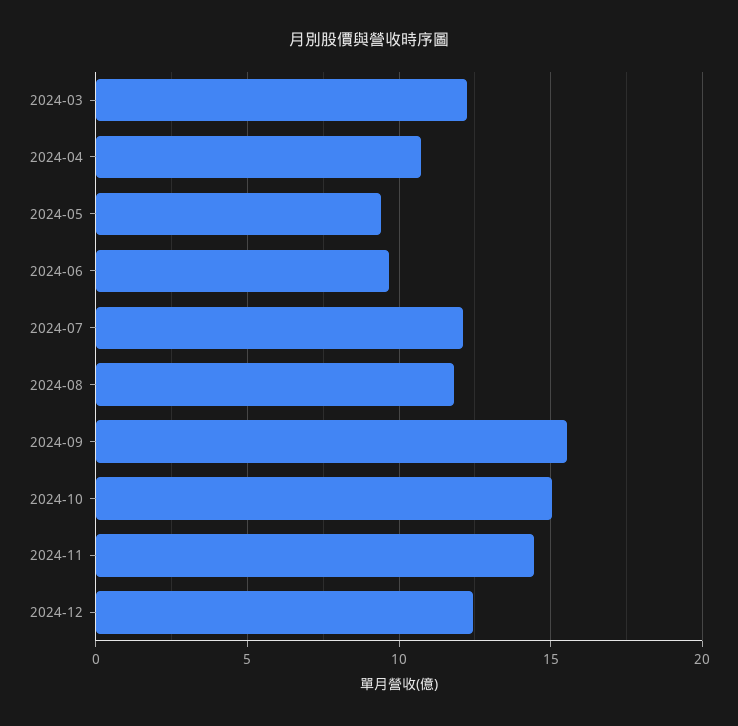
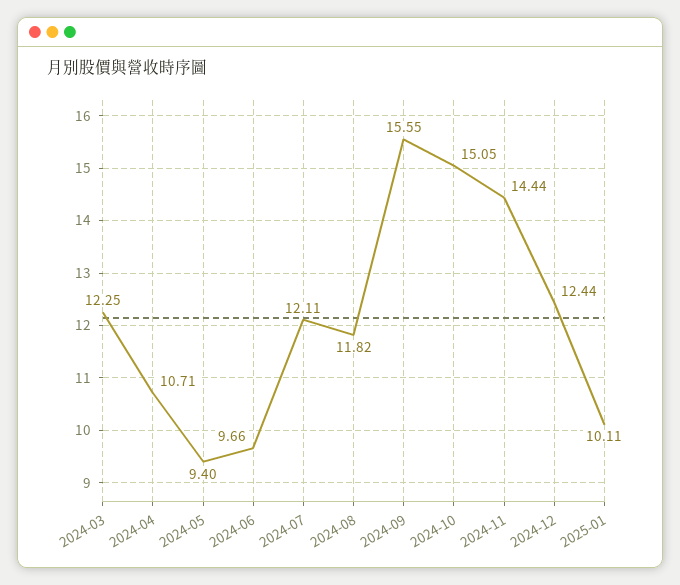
2025-01: none -> 10.11

